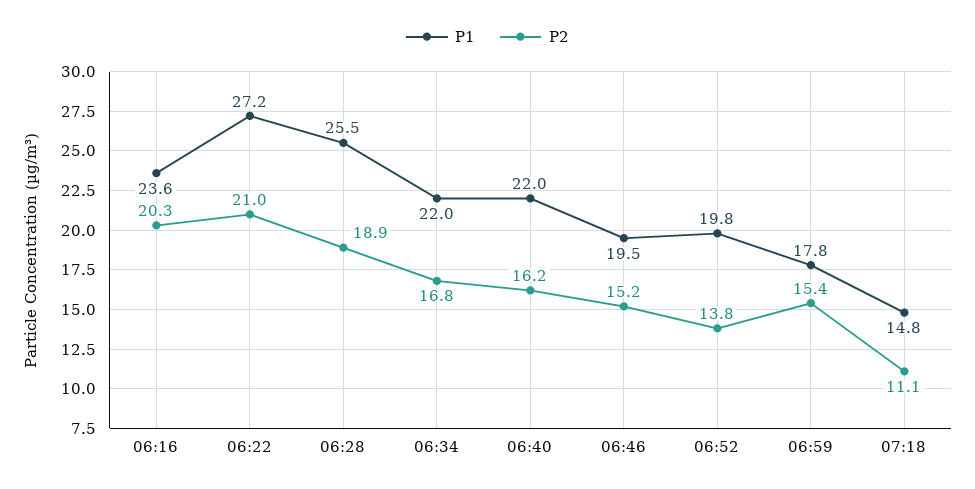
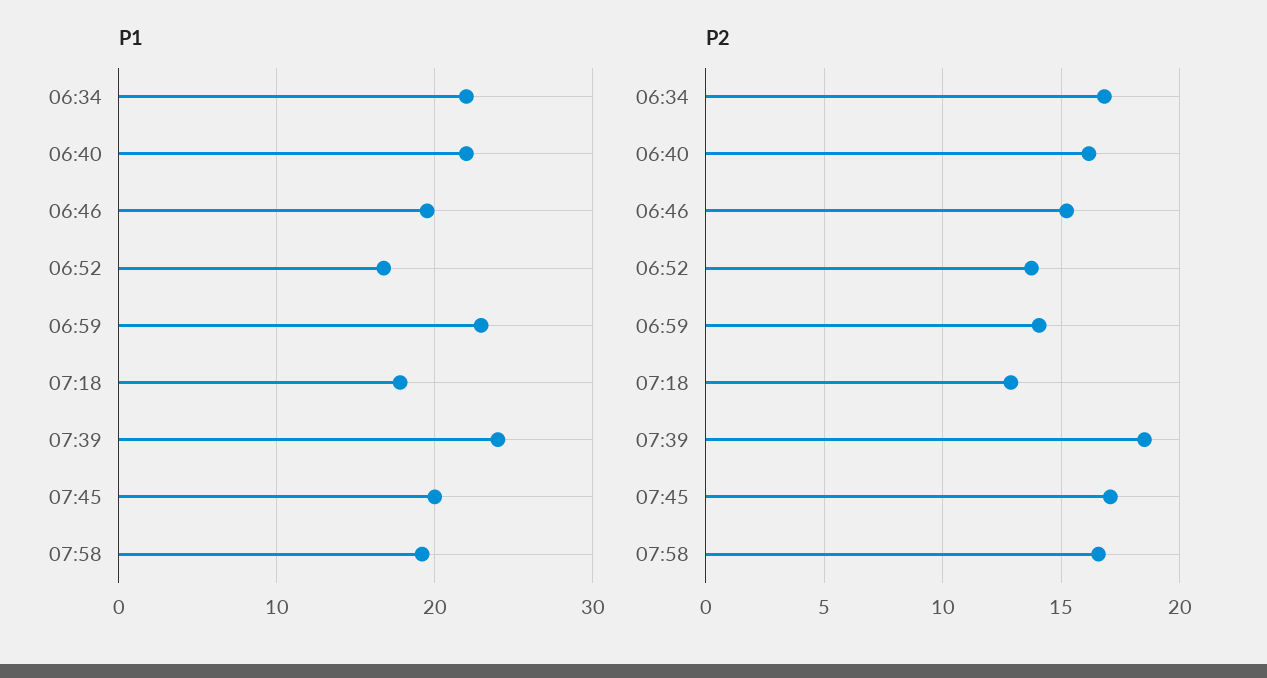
P1, 06:16: 23.6 -> none
P2, 06:16: 20.3 -> none
P1, 06:22: 27.2 -> none
P2, 06:22: 21 -> none
P1, 06:28: 25.5 -> none
P2, 06:28: 18.9 -> none
P1, 06:52: 19.8 -> 17
P1, 06:59: 17.8 -> 23
P2, 06:59: 15.4 -> 14
P1, 07:18: 14.8 -> 18
P2, 07:18: 11.1 -> 13
P1, 07:39: none -> 24
P1, 07:45: none -> 20
P1, 07:58: none -> 19
P2, 07:39: none -> 18.5
P2, 07:45: none -> 17
P2, 07:58: none -> 16.5

